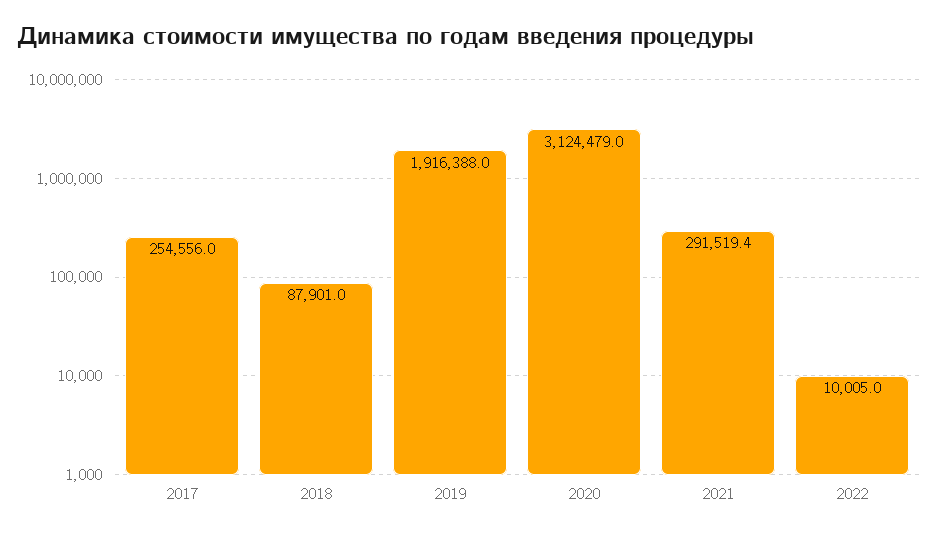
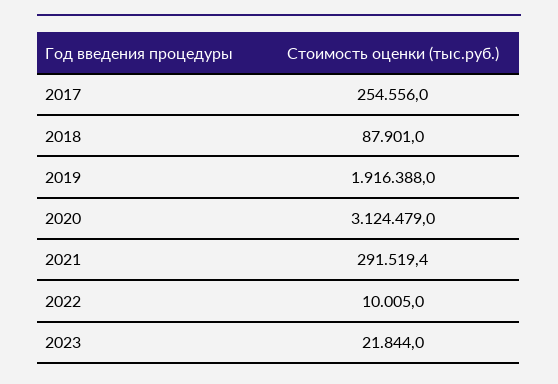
2023: none -> 21844

